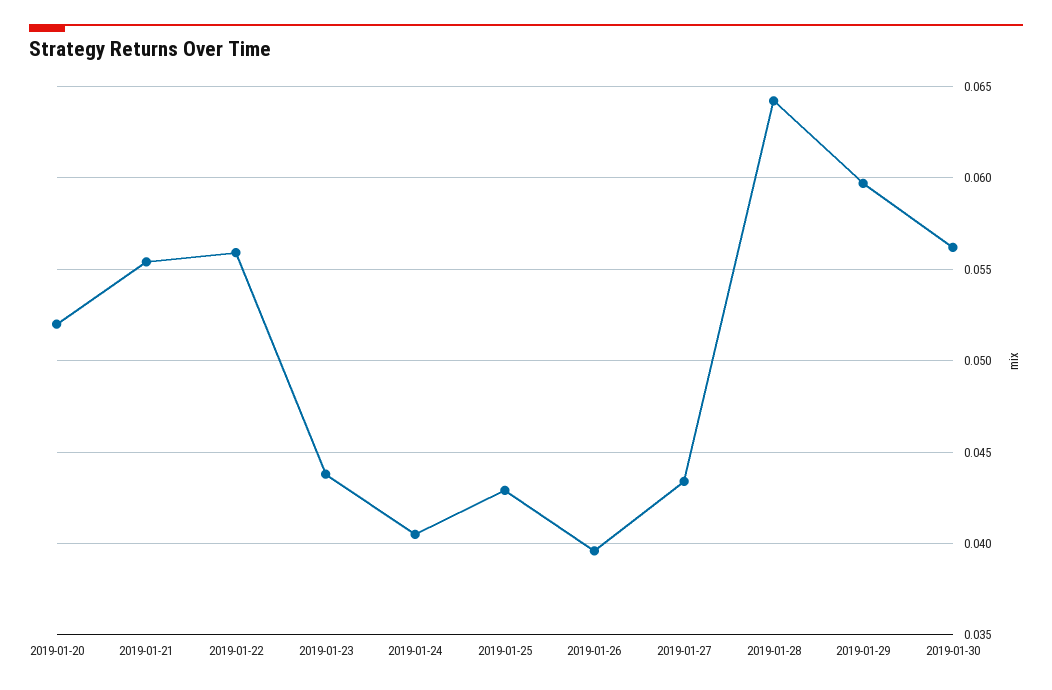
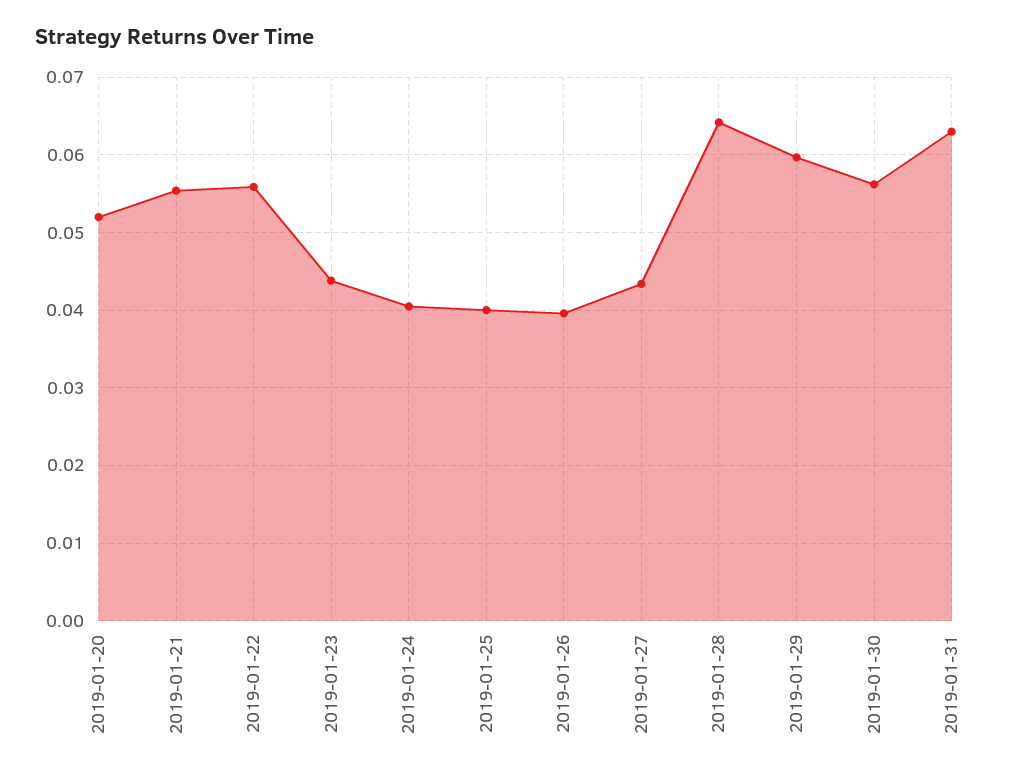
2019-01-25: 0.043 -> 0.04
2019-01-31: none -> 0.063

